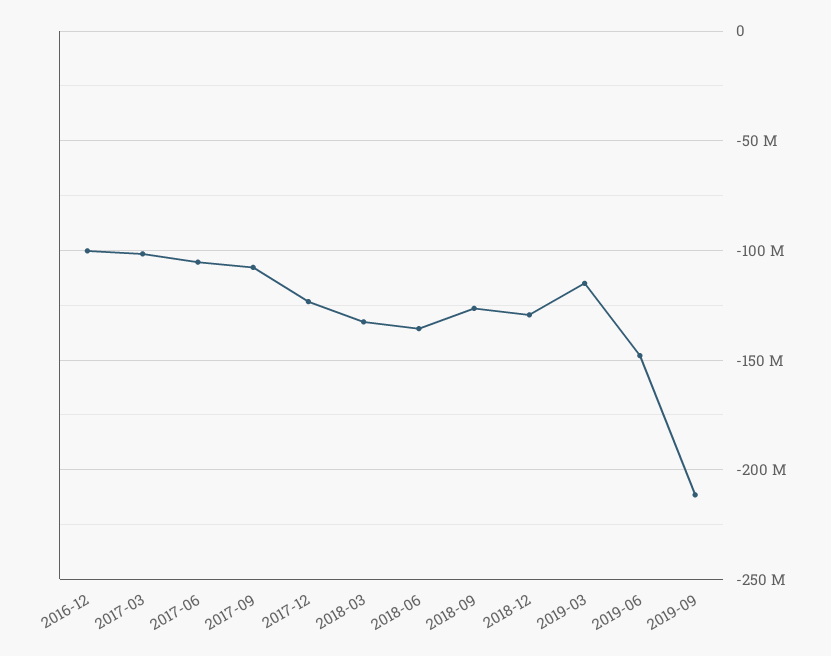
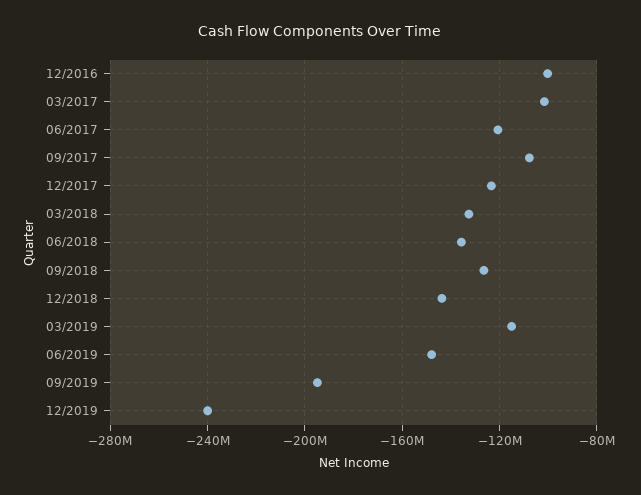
2017-06: -105000000 -> -120000000
2018-12: -130000000 -> -145000000
2019-09: -210000000 -> -195000000
12/2019: none -> -240000000

